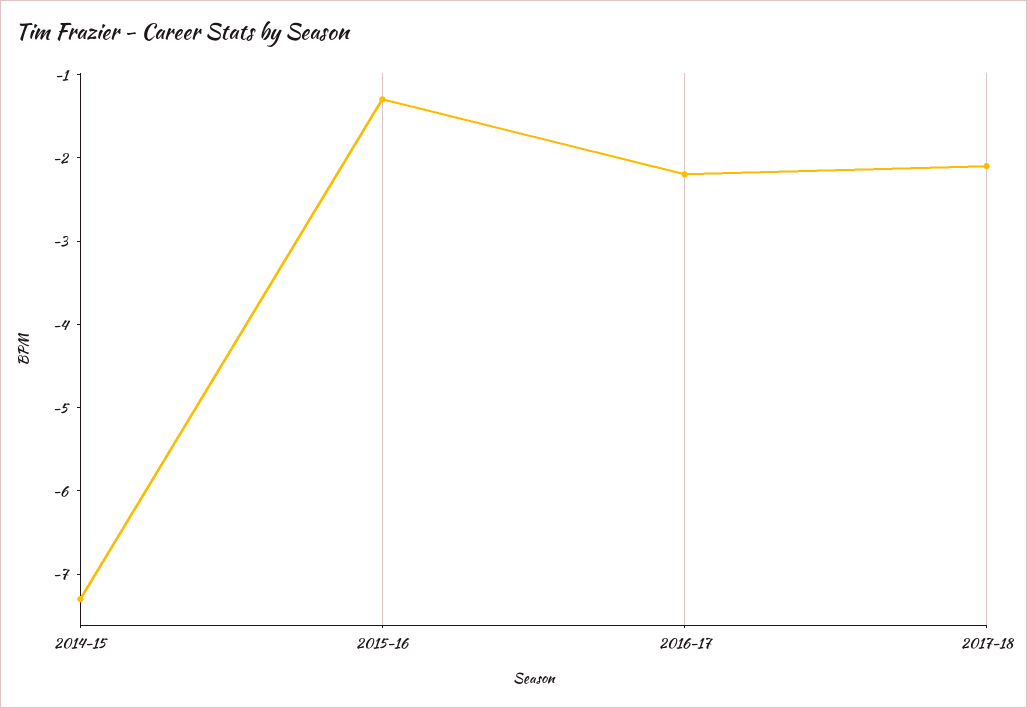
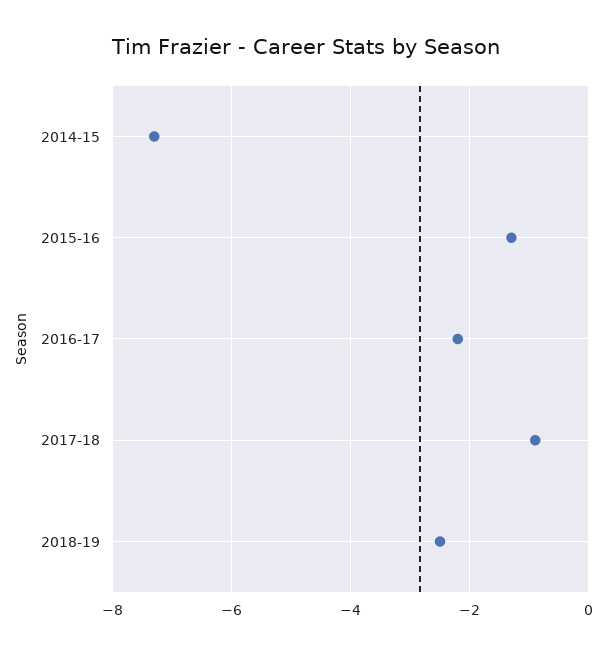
2017-18: -2.1 -> -1
2018-19: none -> -2.5

